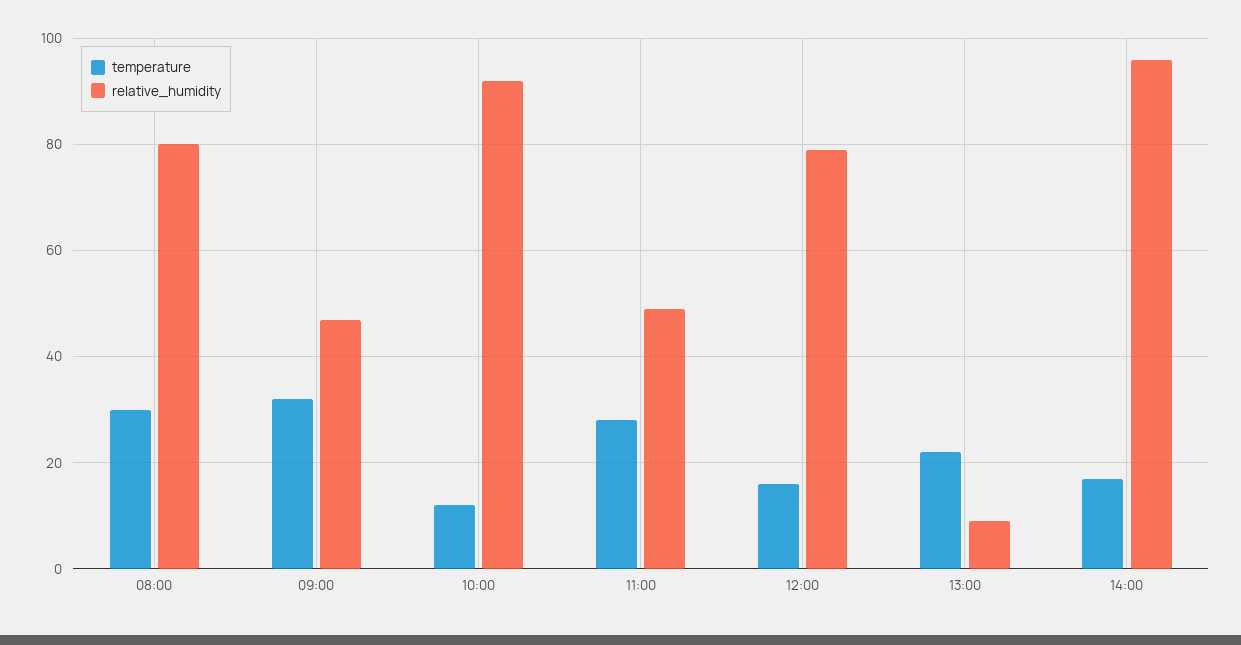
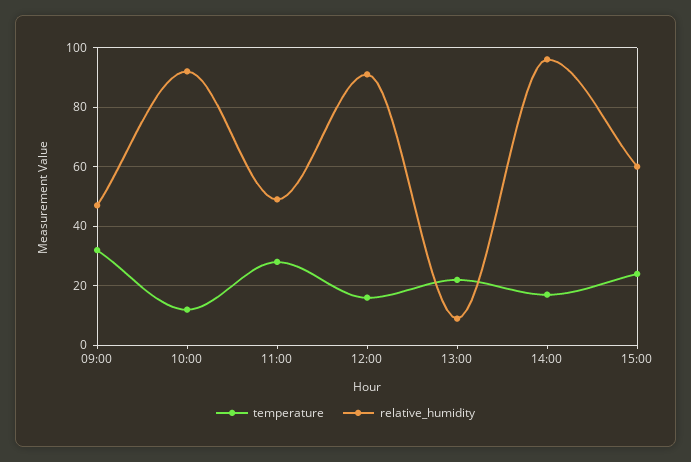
temperature, 08:00: 30 -> none
relative_humidity, 08:00: 80 -> none
relative_humidity, 12:00: 80 -> 90
temperature, 15:00: none -> 25
relative_humidity, 15:00: none -> 60

